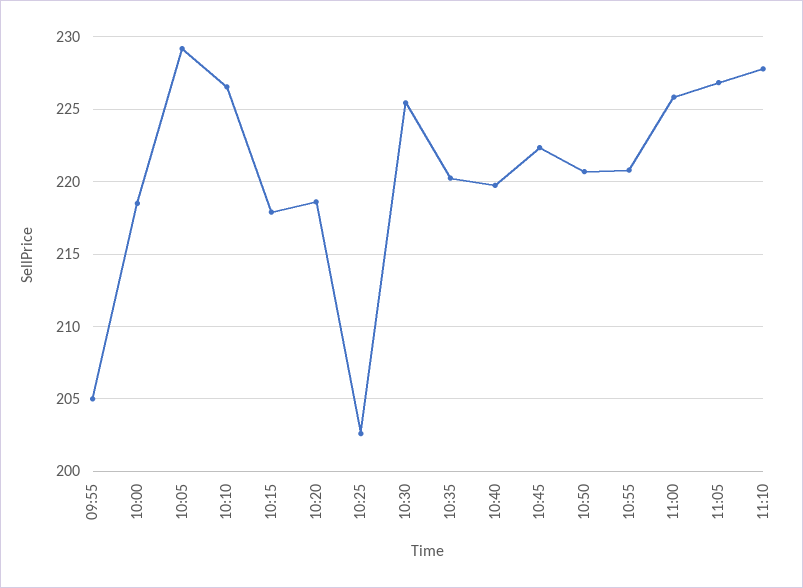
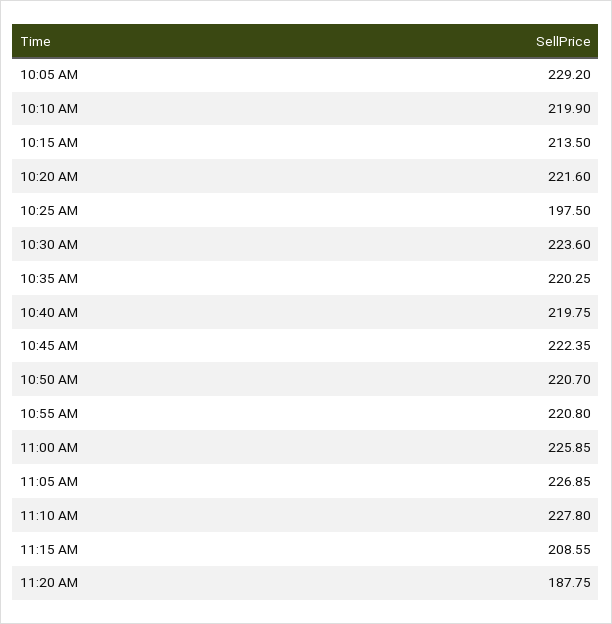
09:55: 205 -> none
10:00: 218.5 -> none
10:10: 226.5 -> 219.9
10:15: 218 -> 213.5
10:20: 218.5 -> 221.6
10:25: 202.5 -> 197.5
10:30: 225.5 -> 223.6
11:15 AM: none -> 208.55
11:20 AM: none -> 187.75

